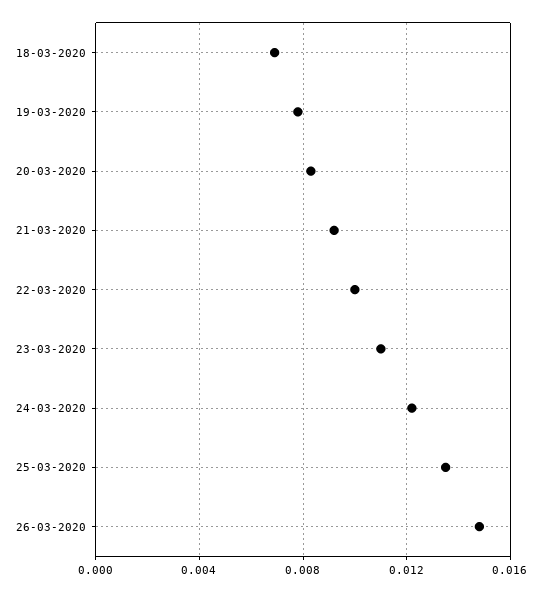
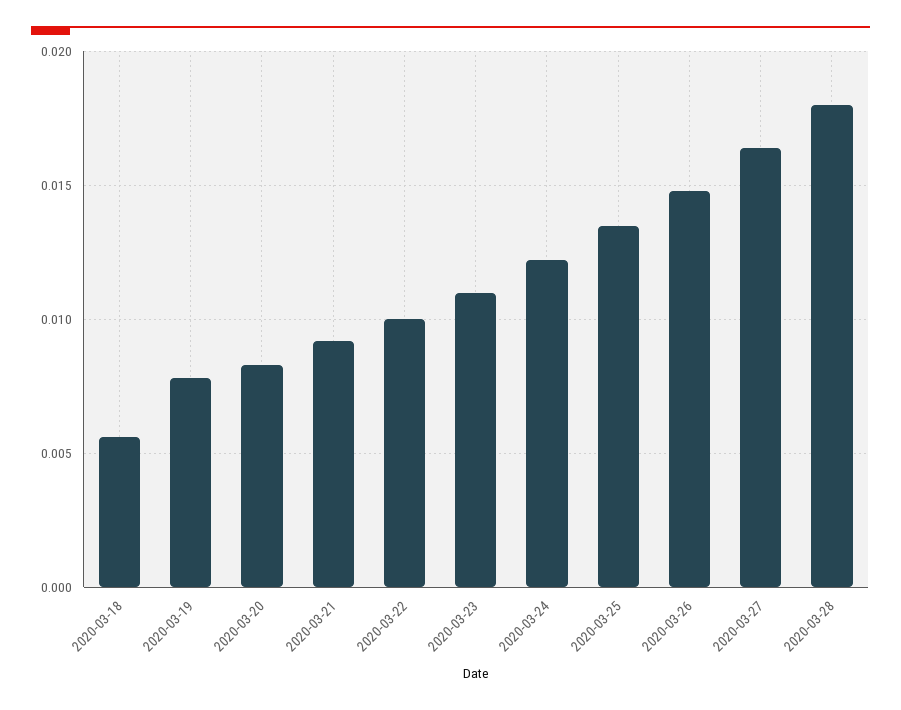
18-03-2020: 0.007 -> 0.0055
2020-03-27: none -> 0.0165
2020-03-28: none -> 0.018

